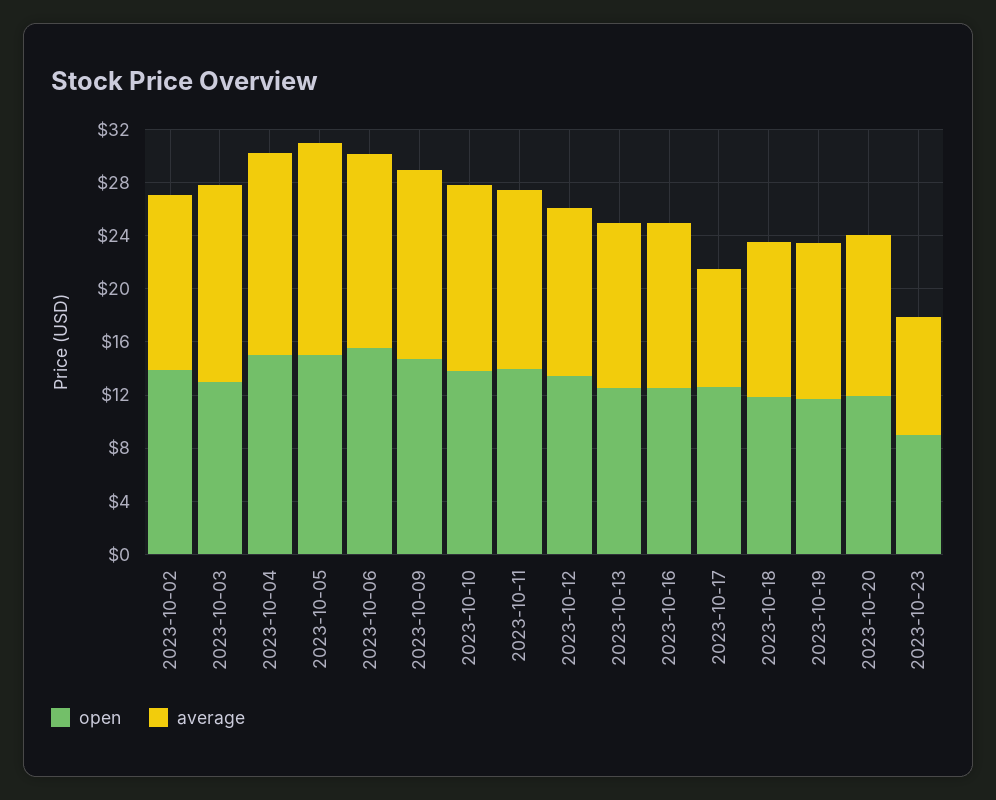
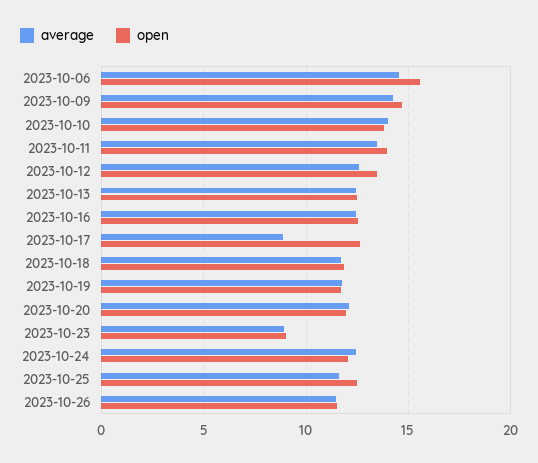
open, 2023-10-02: 14 -> none
average, 2023-10-02: 13 -> none
open, 2023-10-03: 13 -> none
average, 2023-10-03: 15 -> none
open, 2023-10-04: 15 -> none
average, 2023-10-04: 15 -> none
open, 2023-10-05: 15 -> none
average, 2023-10-05: 16 -> none
average, 2023-10-24: none -> 12.5
open, 2023-10-24: none -> 12
average, 2023-10-25: none -> 11.5
open, 2023-10-25: none -> 12.5
average, 2023-10-26: none -> 11.5
open, 2023-10-26: none -> 11.5

